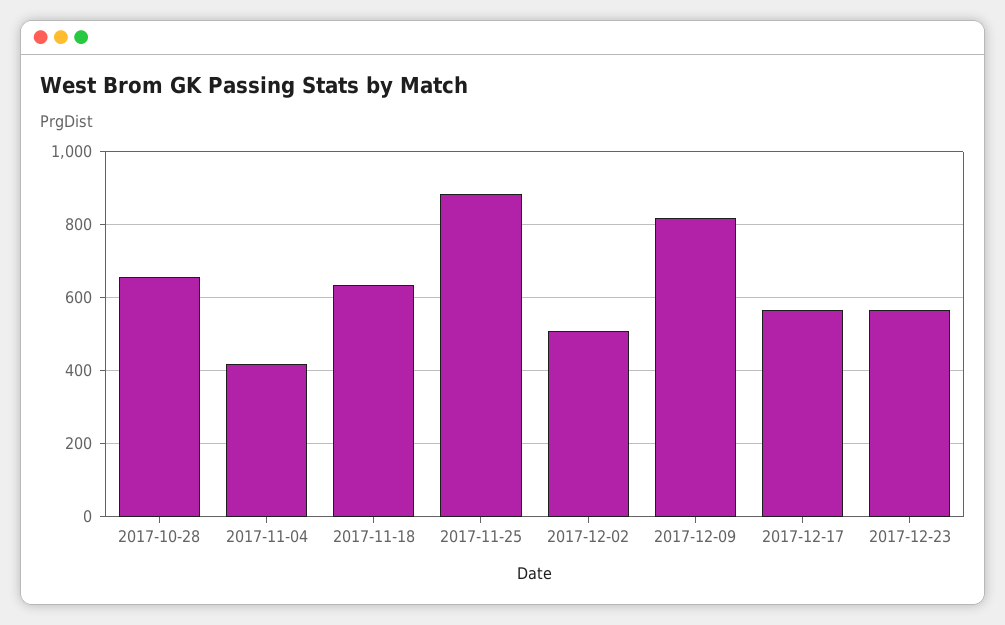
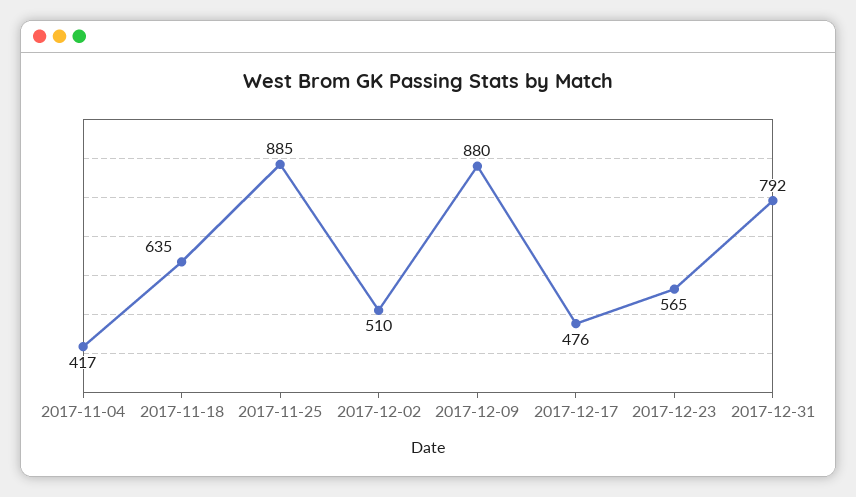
2017-10-28: 660 -> none
2017-12-09: 820 -> 880
2017-12-17: 560 -> 476
2017-12-31: none -> 792

